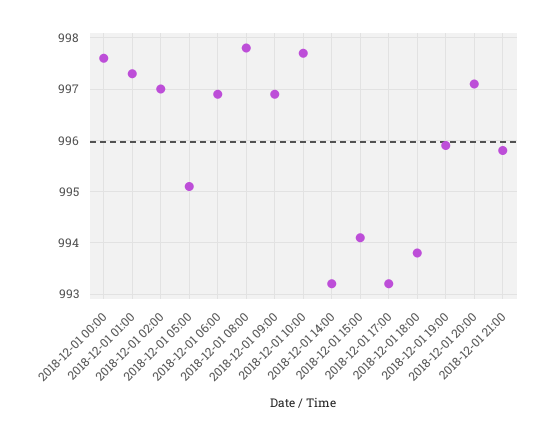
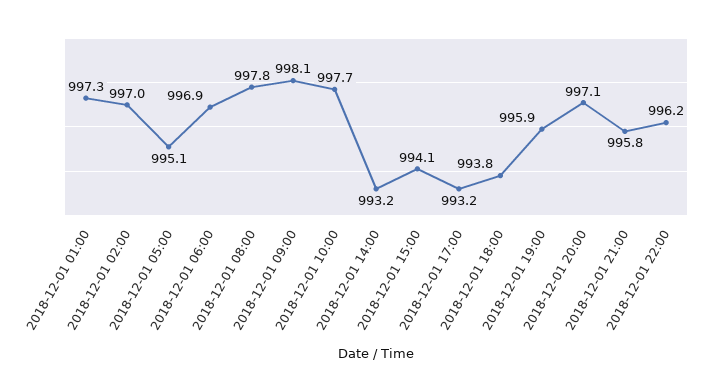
2018-12-01 00:00: 997.5 -> none
2018-12-01 09:00: 997 -> 998.1
2018-12-01 22:00: none -> 996.2

